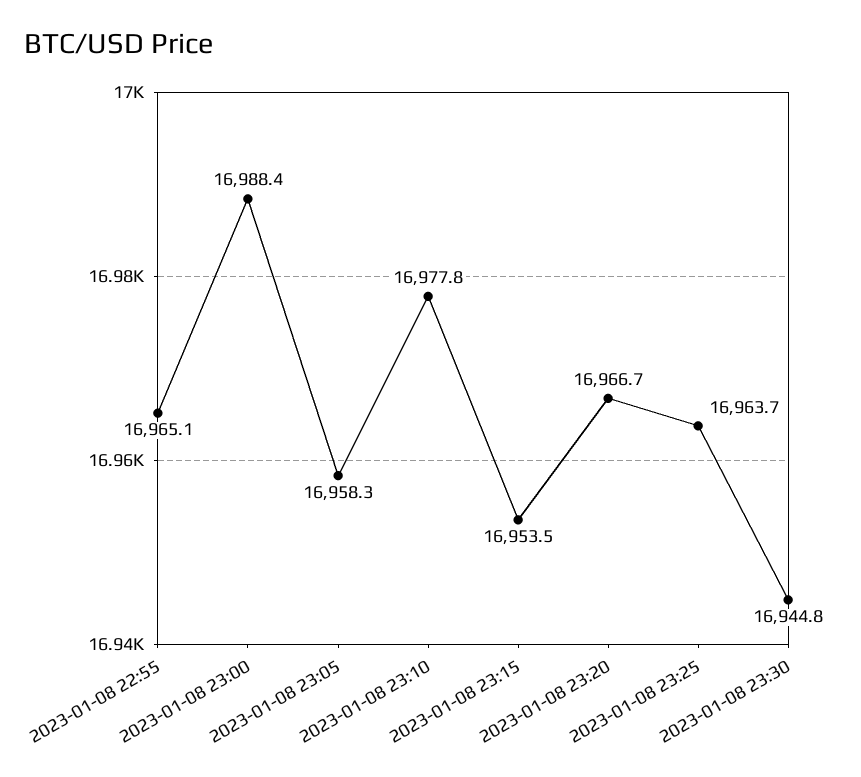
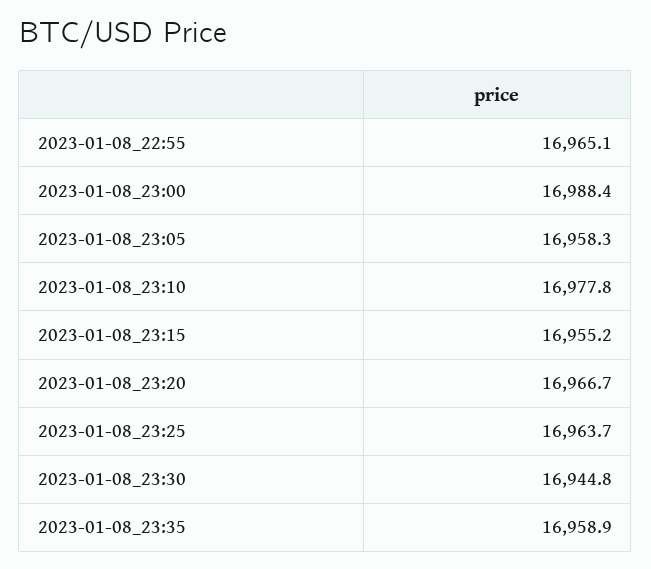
2023-01-08 23:15: 16953.5 -> 16955.2
2023-01-08_23:35: none -> 16958.9

